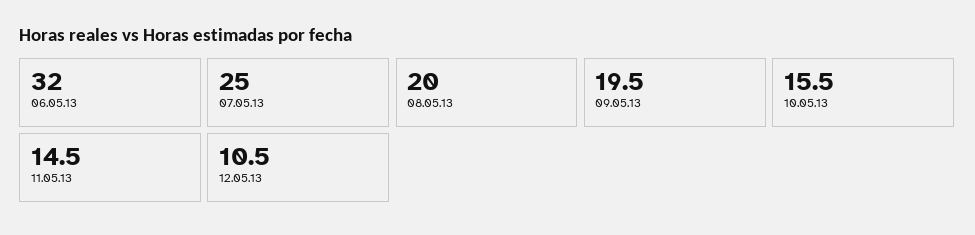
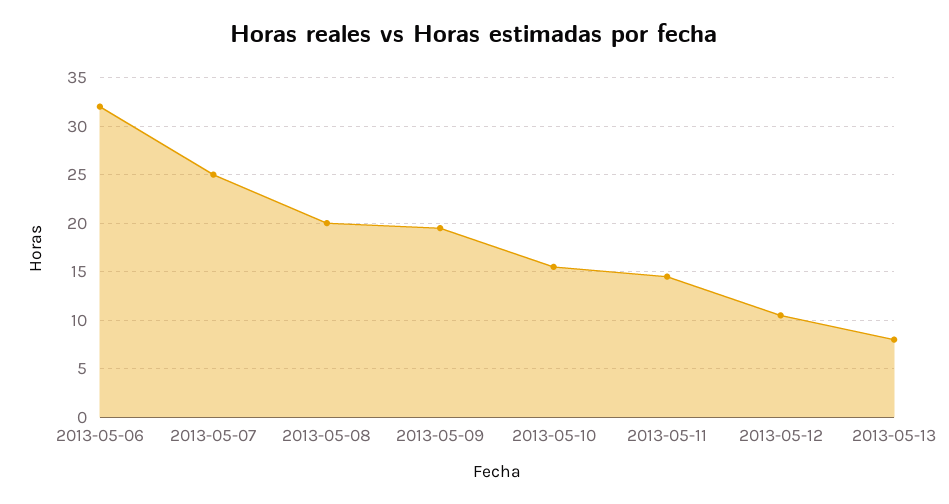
2013-05-13: none -> 8

